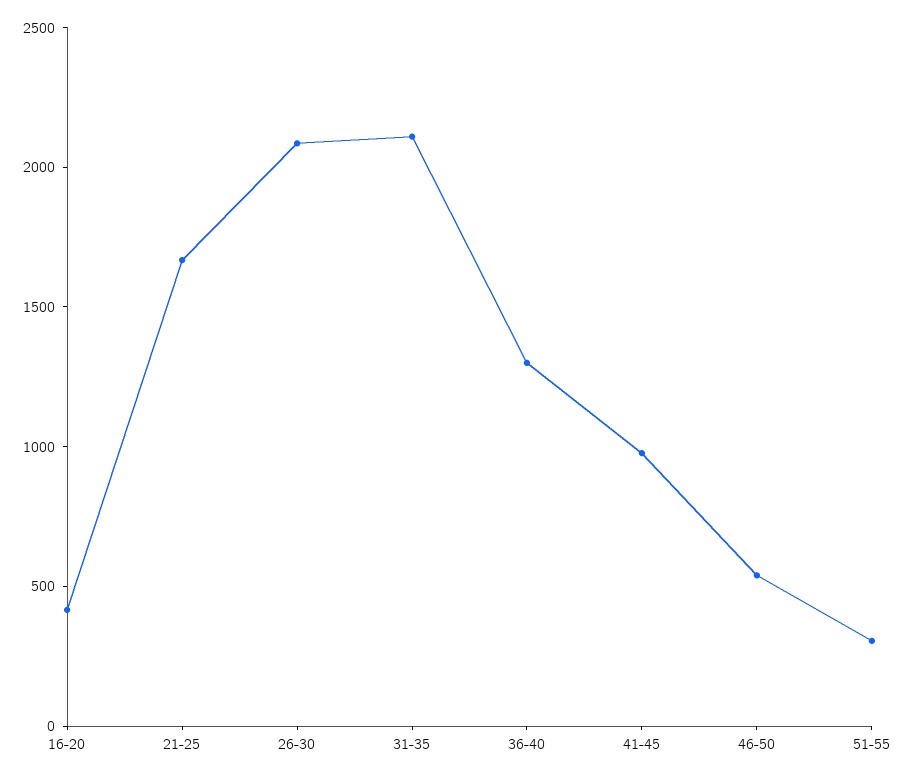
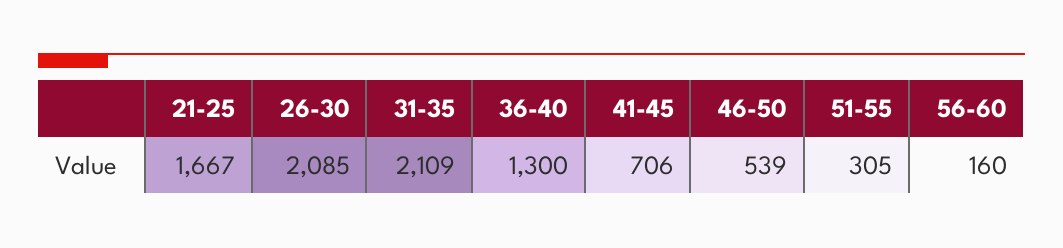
16-20: 400 -> none
41-45: 1000 -> 706
56-60: none -> 160

